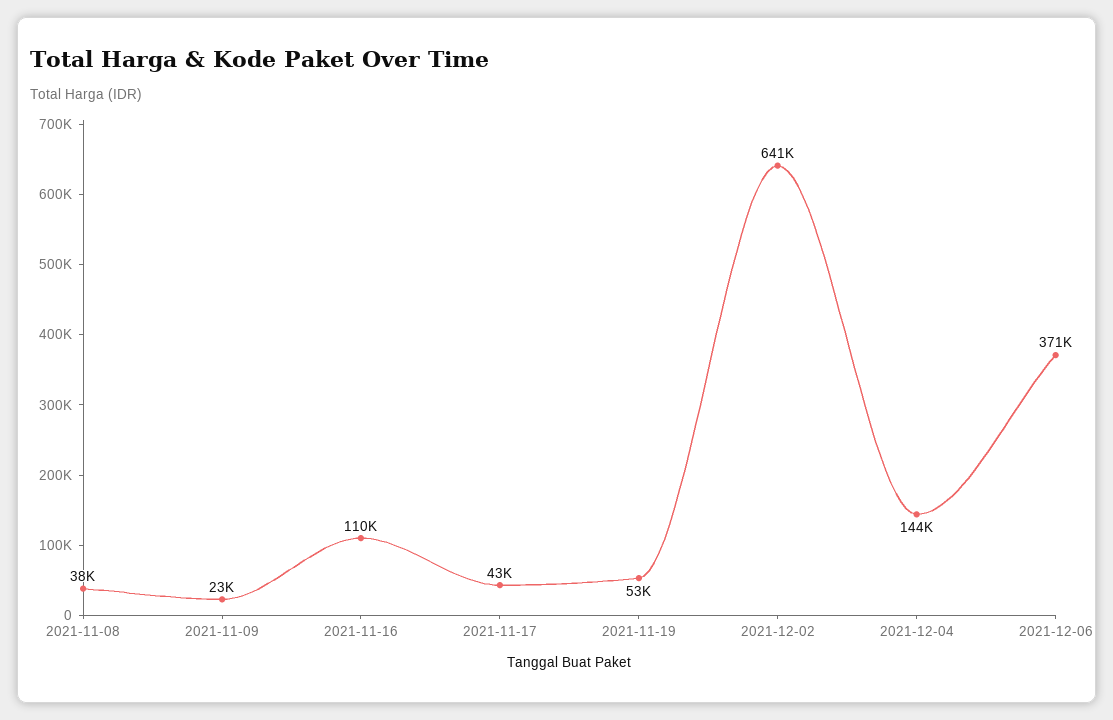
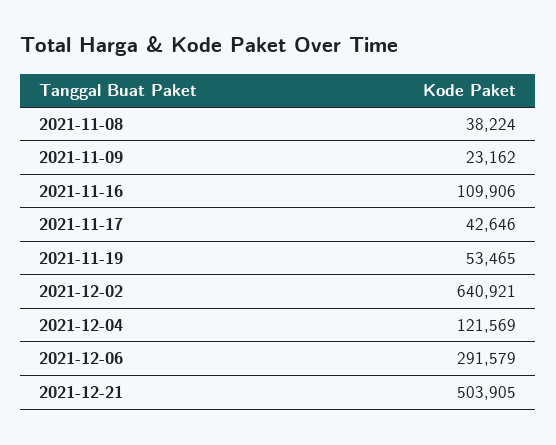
2021-12-04: 144000 -> 121569
2021-12-06: 371000 -> 291579
2021-12-21: none -> 503905

